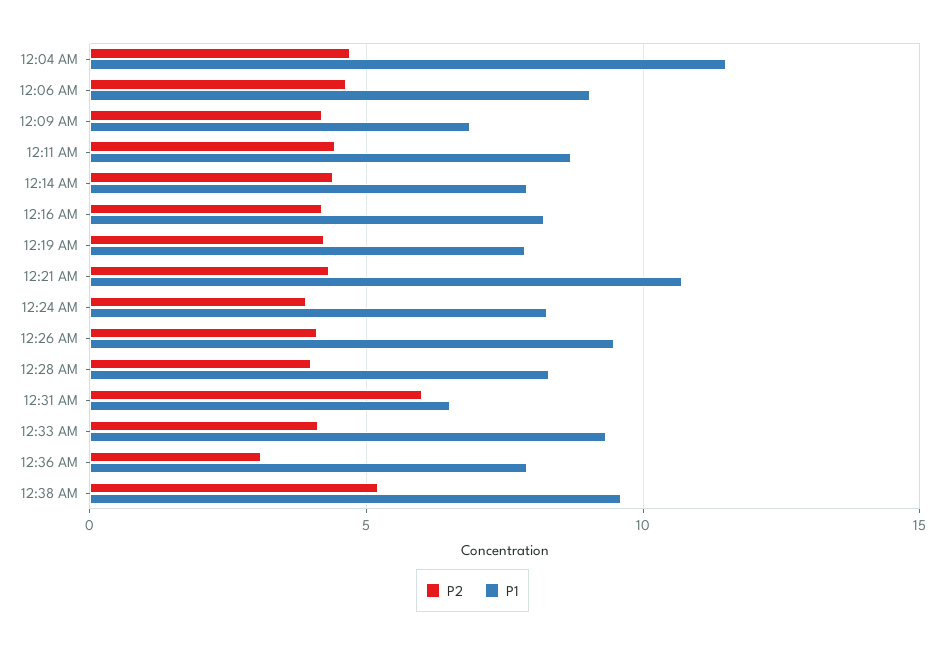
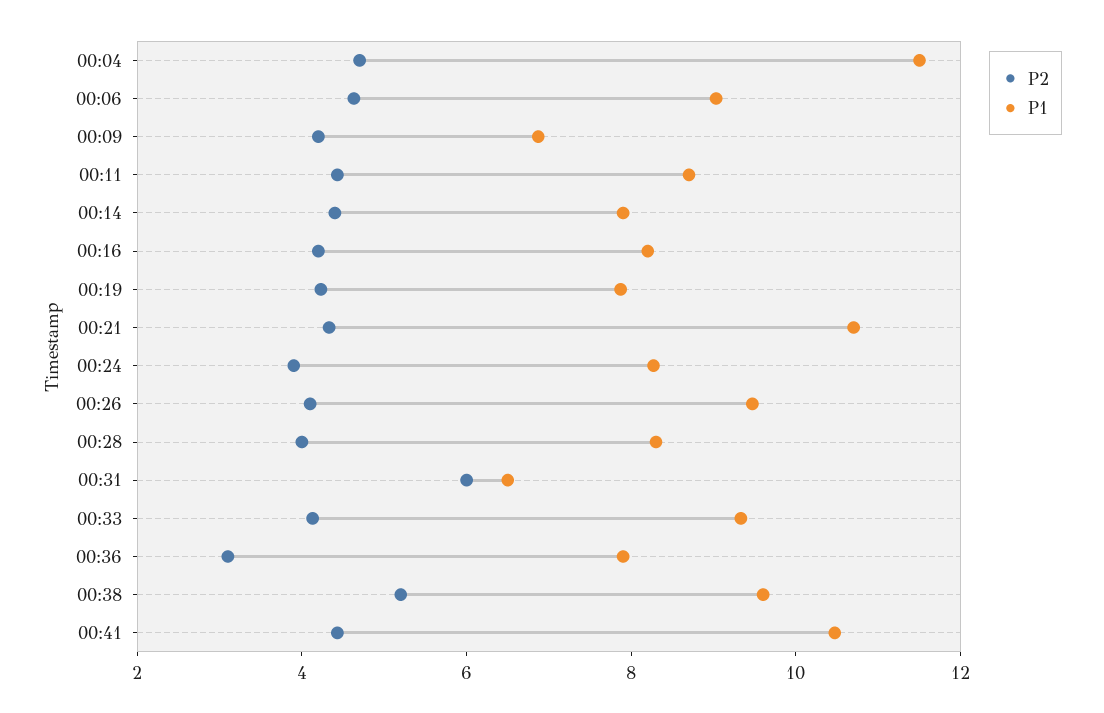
P2, 00:41: none -> 4.5
P1, 00:41: none -> 10.5

